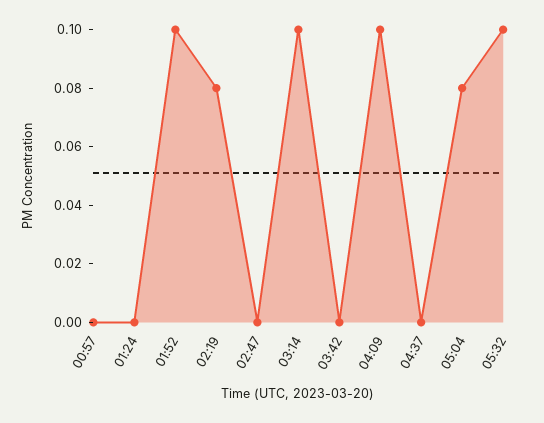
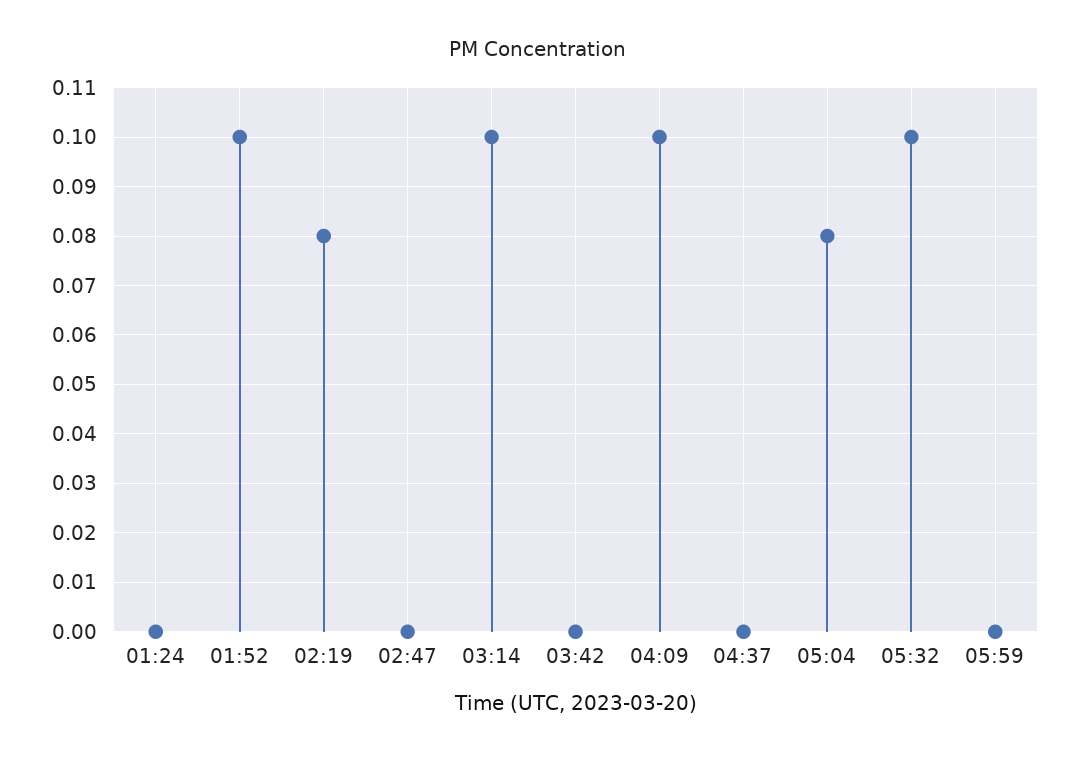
00:57: 0 -> none
05:59: none -> 0

